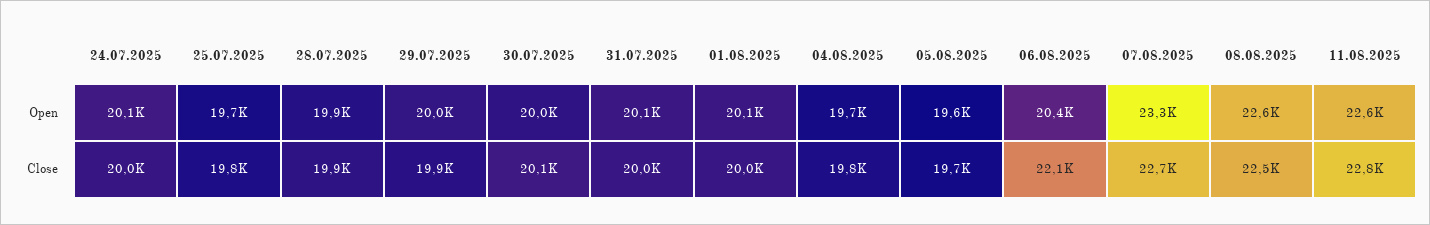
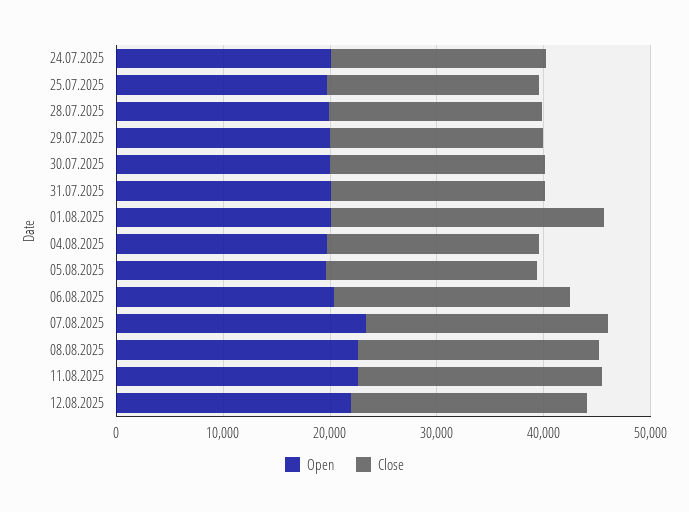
Close, 01.08.2025: 20000 -> 26000
Open, 12.08.2025: none -> 22000
Close, 12.08.2025: none -> 22000

